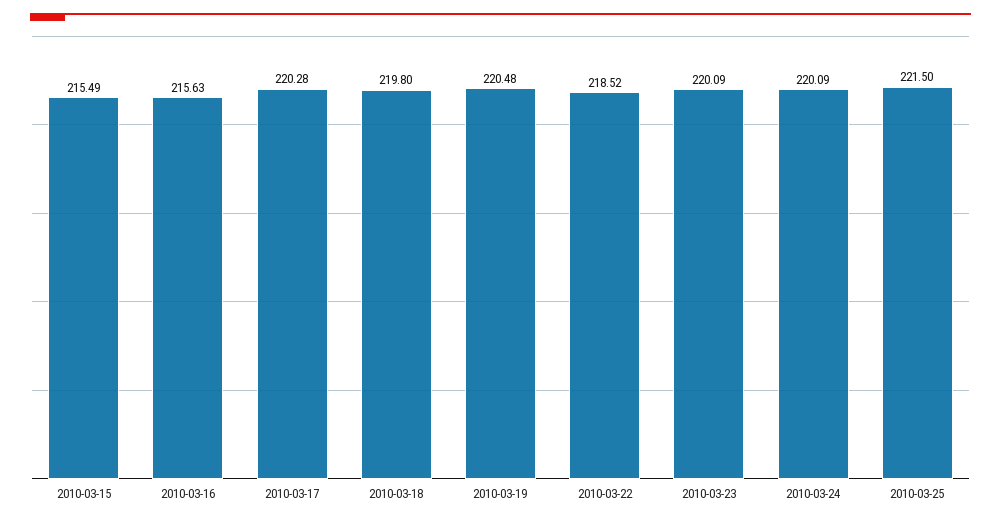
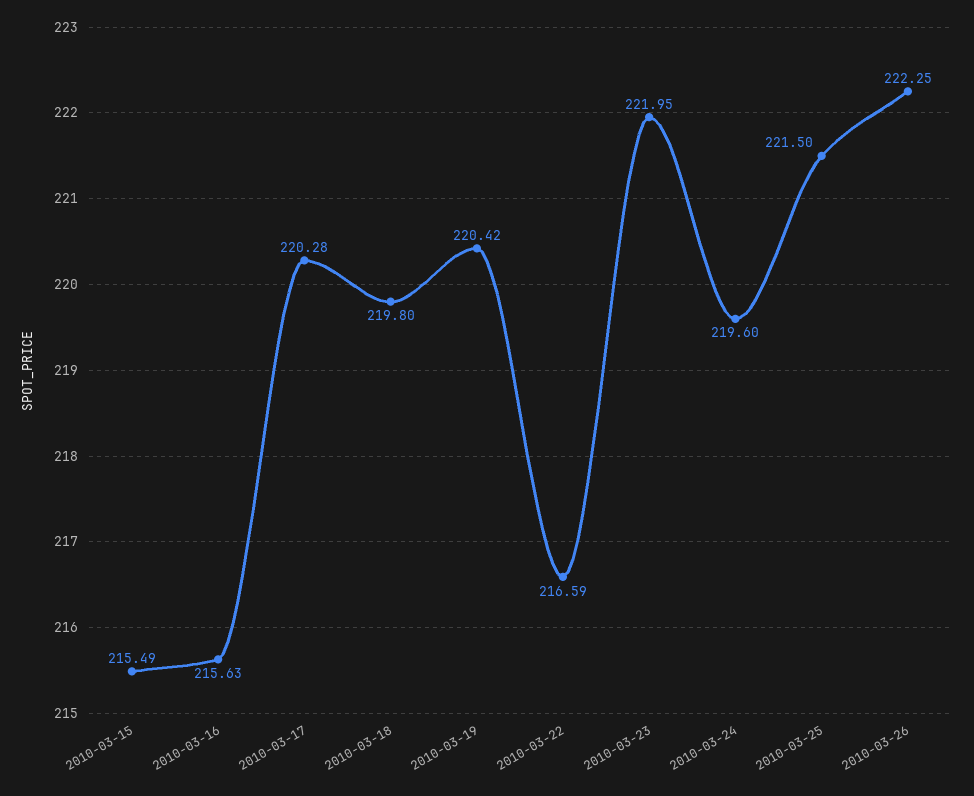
2010-03-19: 220.48 -> 220.42
2010-03-22: 218.52 -> 216.59
2010-03-23: 220.09 -> 221.95
2010-03-24: 220.09 -> 219.6
2010-03-26: none -> 222.25

